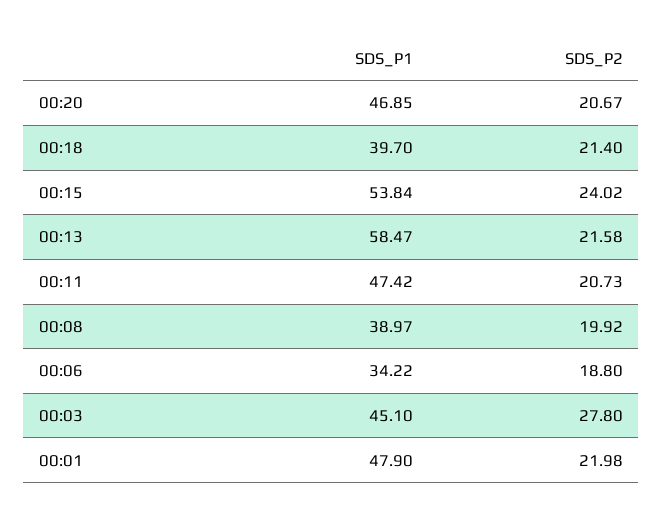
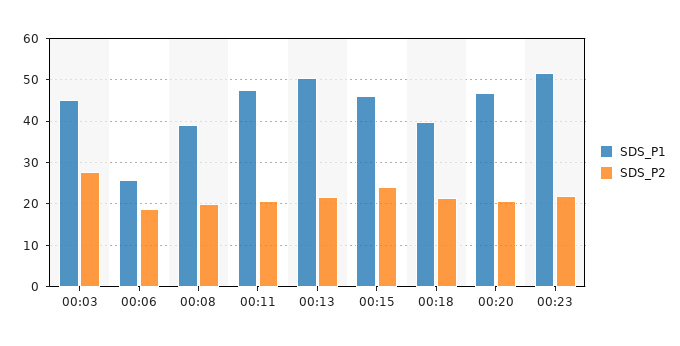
SDS_P1, 00:15: 53.84 -> 46
SDS_P1, 00:13: 58.47 -> 50
SDS_P1, 00:06: 34.22 -> 26
SDS_P1, 00:01: 47.9 -> none
SDS_P2, 00:01: 21.98 -> none
SDS_P1, 00:23: none -> 52
SDS_P2, 00:23: none -> 22

